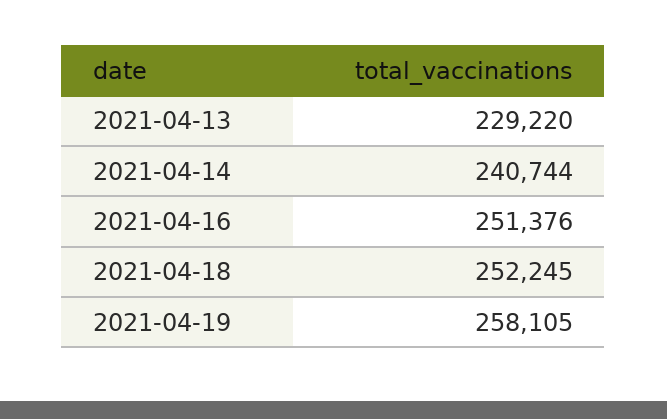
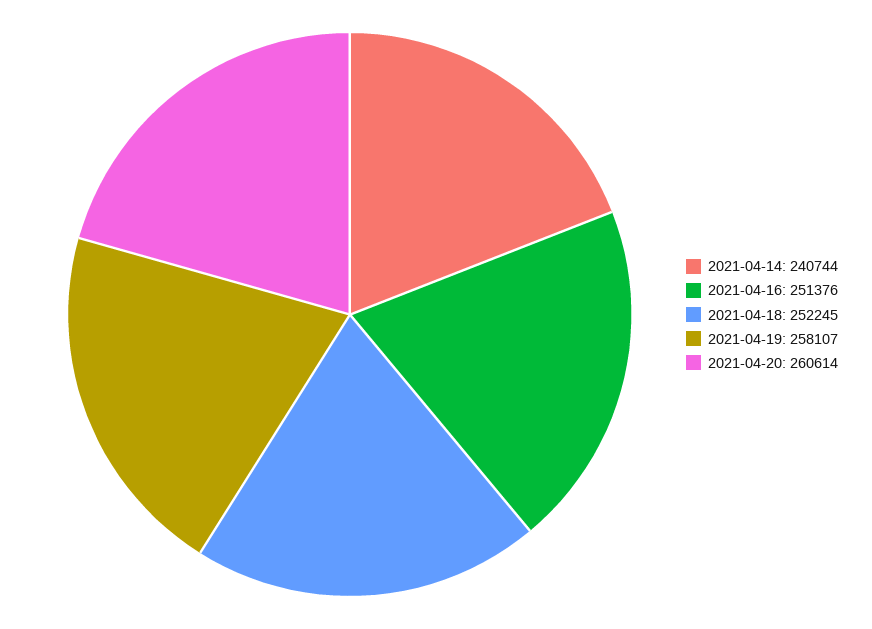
2021-04-13: 229220 -> none
2021-04-19: 258105 -> 258107
2021-04-20: none -> 260614

